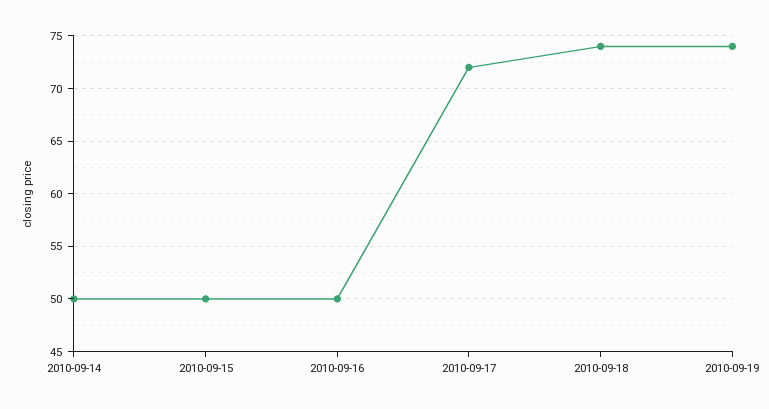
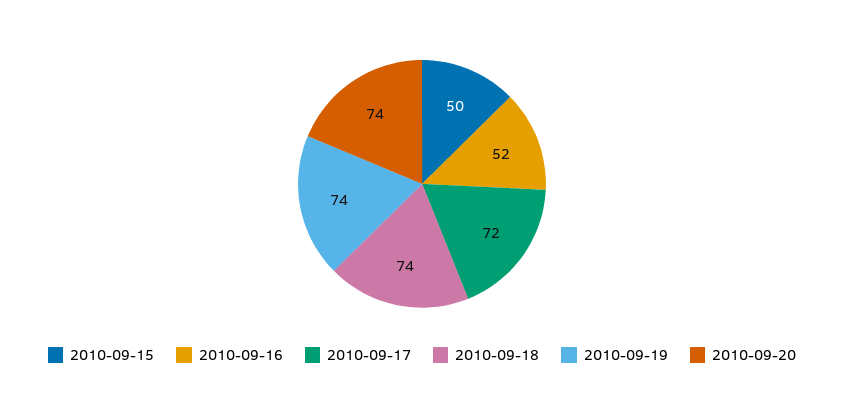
2010-09-14: 50 -> none
2010-09-16: 50 -> 52
2010-09-20: none -> 74

